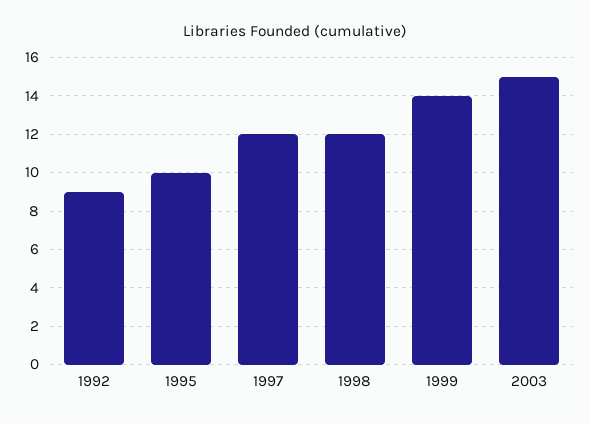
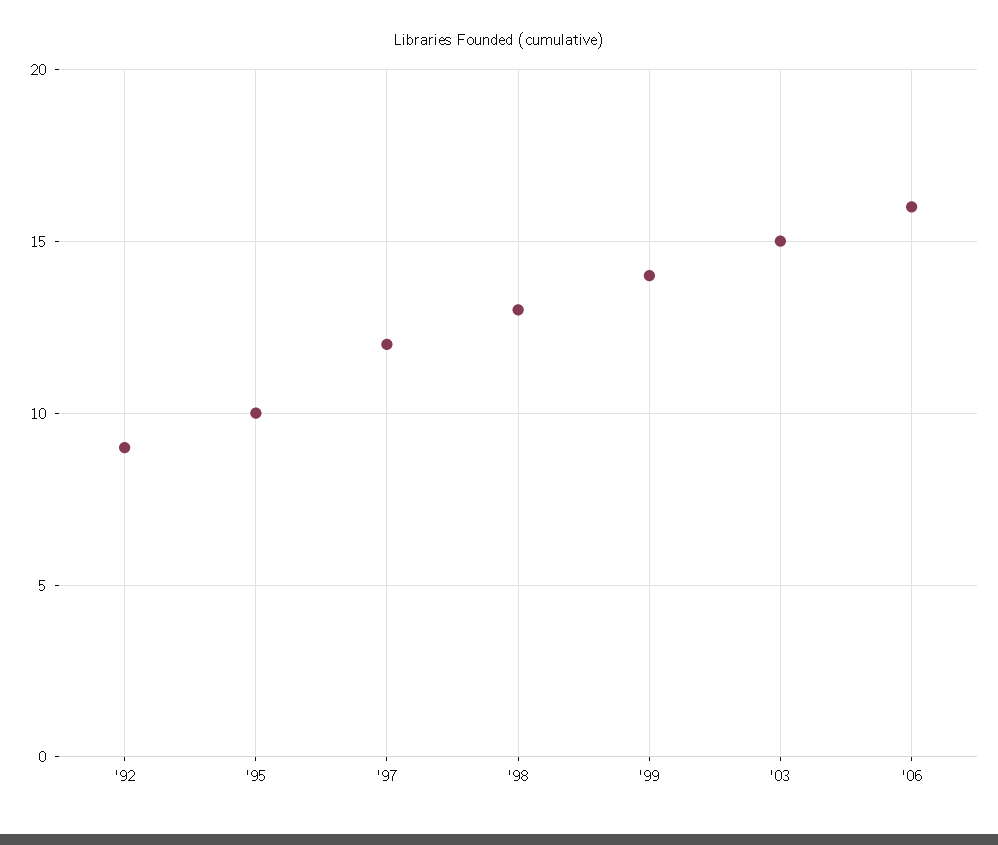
1998: 12 -> 13
'06: none -> 16

